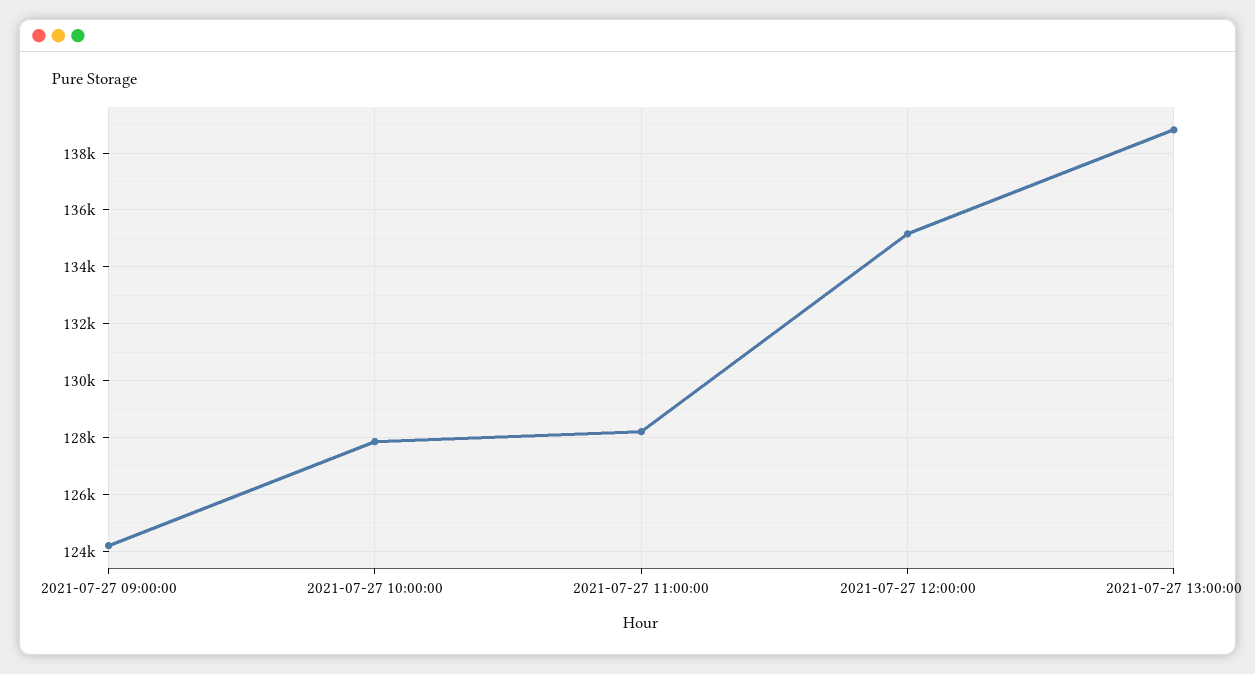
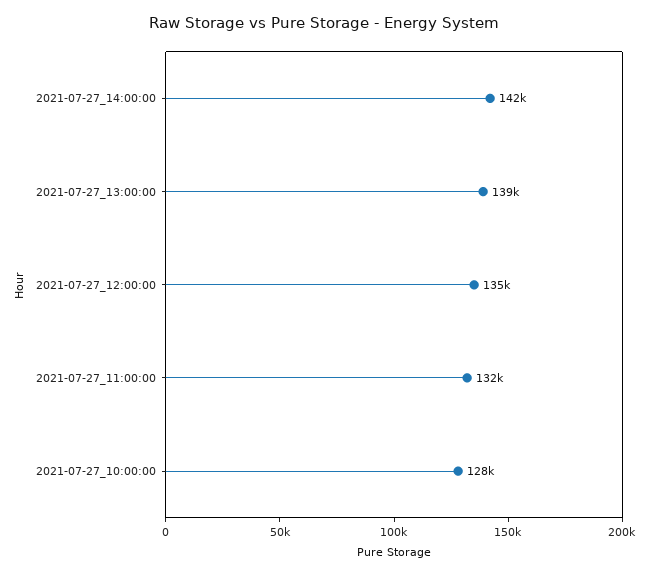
2021-07-27 09:00:00: 124250 -> none
2021-07-27 11:00:00: 128250 -> 132000
2021-07-27_14:00:00: none -> 142000

